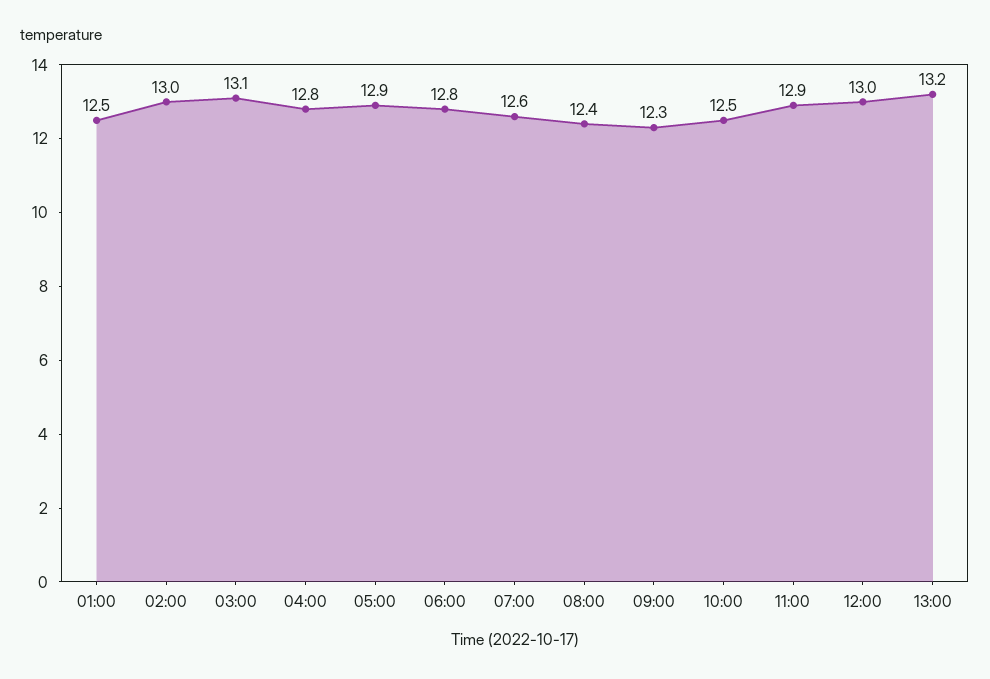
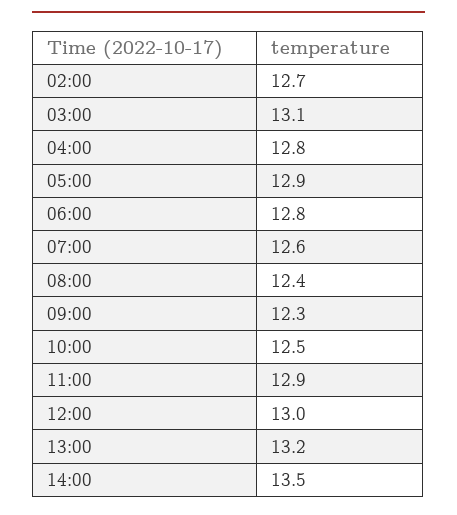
01:00: 12.5 -> none
02:00: 13 -> 12.7
14:00: none -> 13.5

